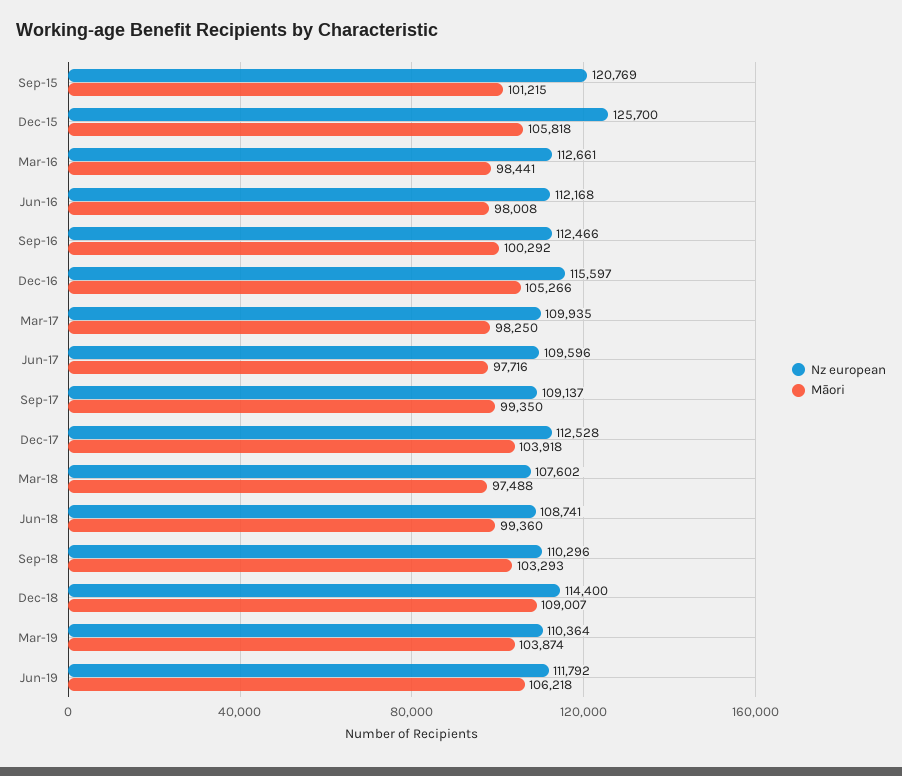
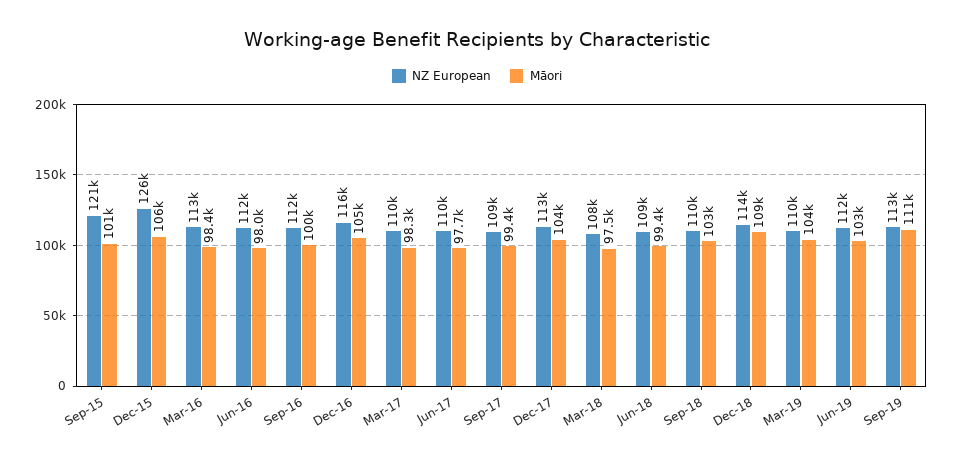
Māori, Jun-19: 106218 -> 103000
Nz european, Sep-19: none -> 113000
Māori, Sep-19: none -> 111000

